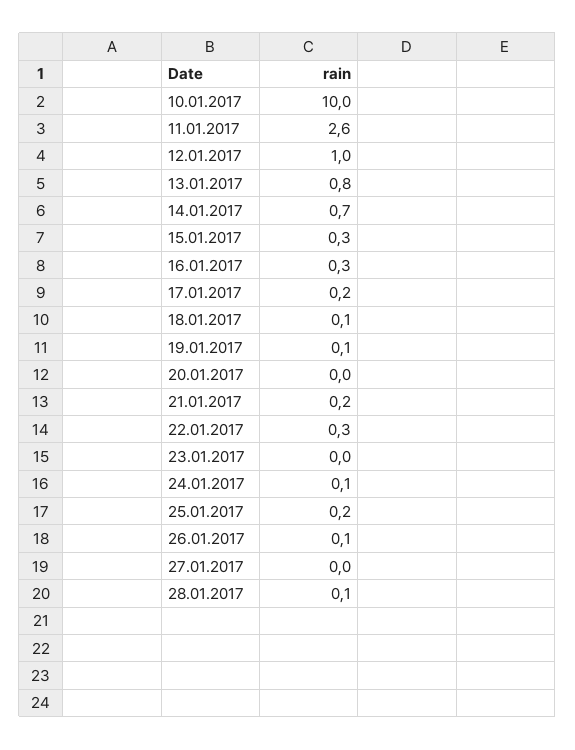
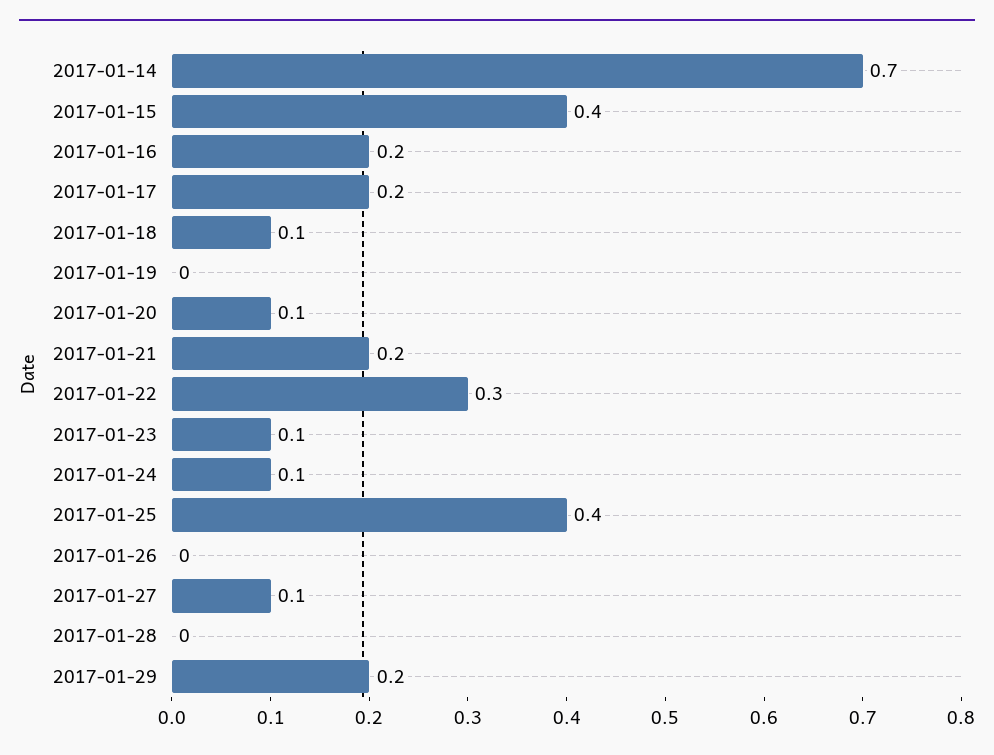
10.01.2017: 10 -> none
11.01.2017: 2.6 -> none
12.01.2017: 1 -> none
13.01.2017: 0.8 -> none
15.01.2017: 0.3 -> 0.4
16.01.2017: 0.3 -> 0.2
19.01.2017: 0.1 -> 0
20.01.2017: 0 -> 0.1
23.01.2017: 0 -> 0.1
25.01.2017: 0.2 -> 0.4
26.01.2017: 0.1 -> 0
27.01.2017: 0 -> 0.1
28.01.2017: 0.1 -> 0
2017-01-29: none -> 0.2

